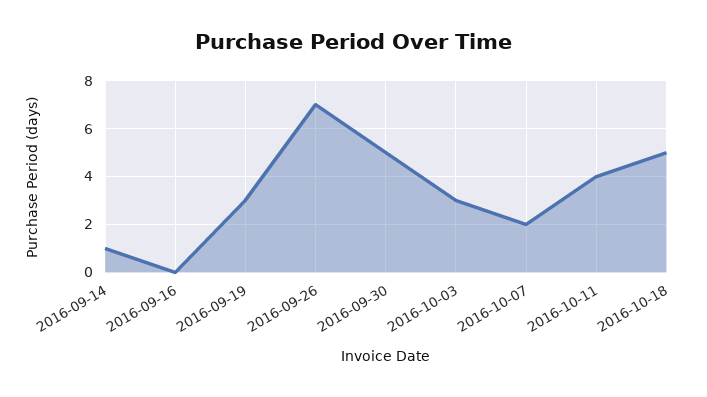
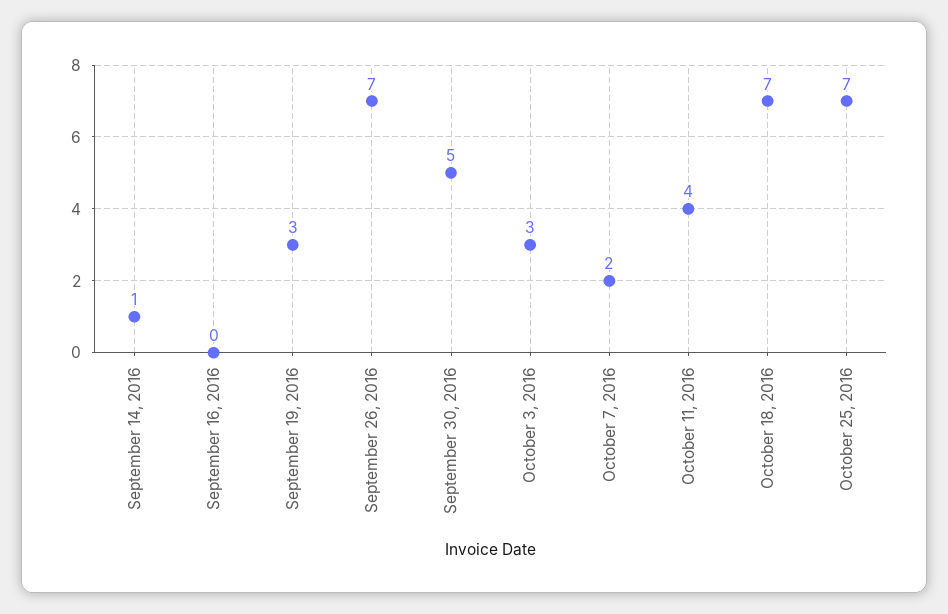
2016-10-18: 5 -> 7
October 25, 2016: none -> 7

